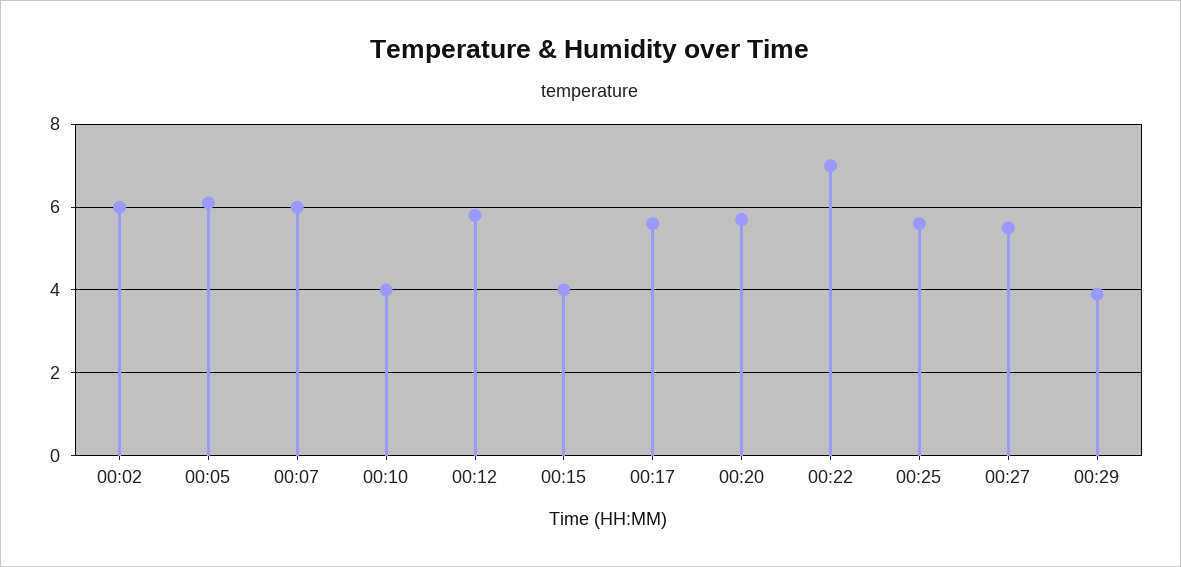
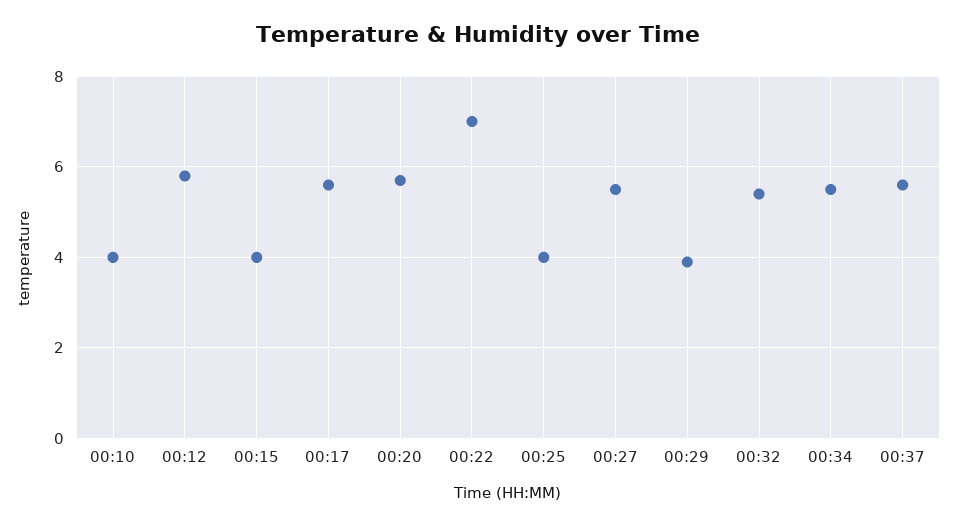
00:02: 6 -> none
00:05: 6 -> none
00:07: 6 -> none
00:25: 5.5 -> 4
00:32: none -> 5.5
00:34: none -> 5.5
00:37: none -> 5.5

